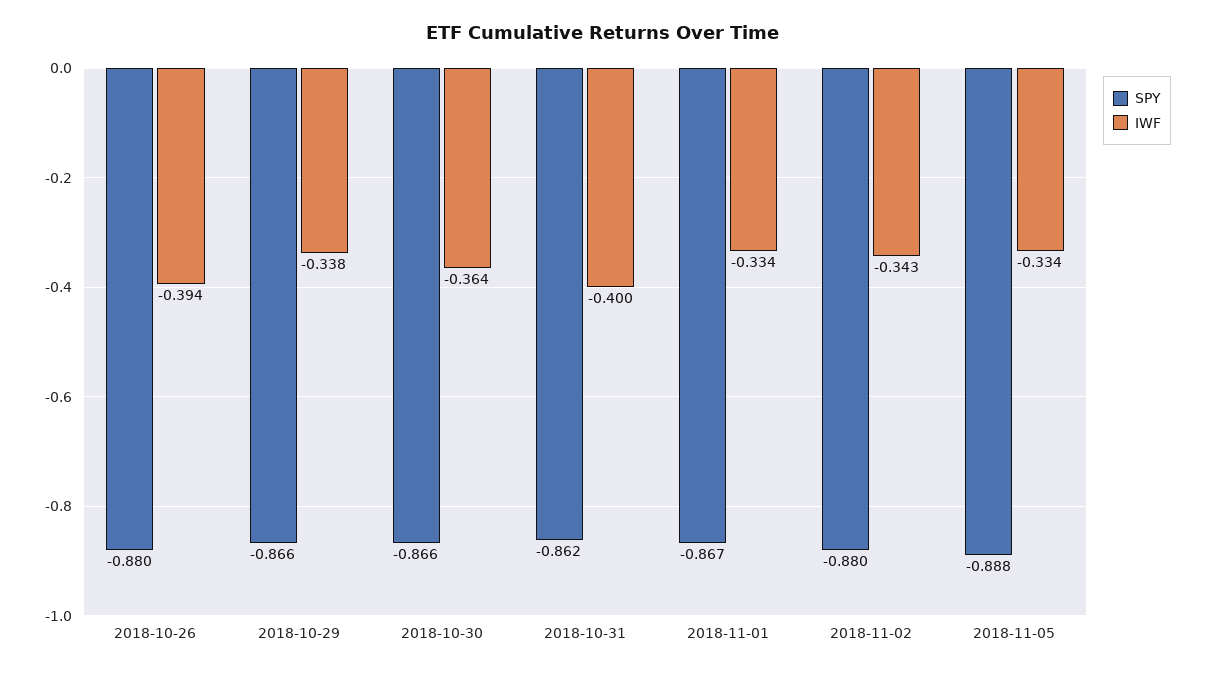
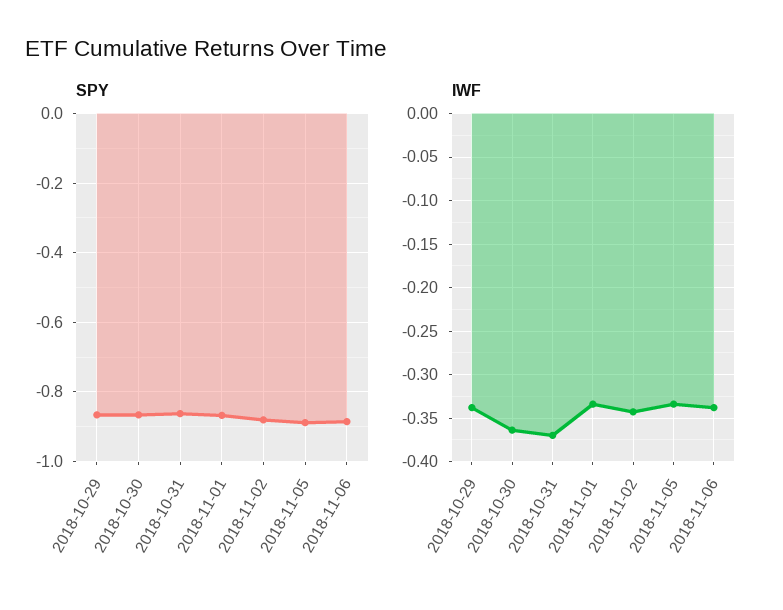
SPY, 2018-10-26: -0.88 -> none
IWF, 2018-10-26: -0.394 -> none
IWF, 2018-10-31: -0.4 -> -0.37
SPY, 2018-11-06: none -> -0.88
IWF, 2018-11-06: none -> -0.34

